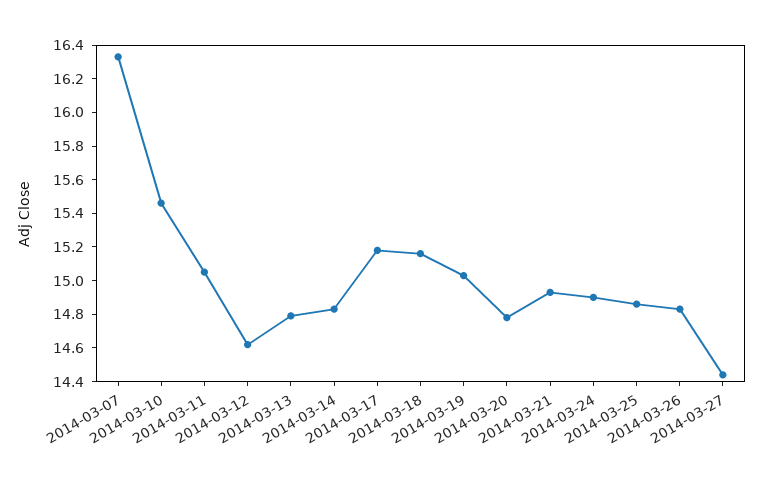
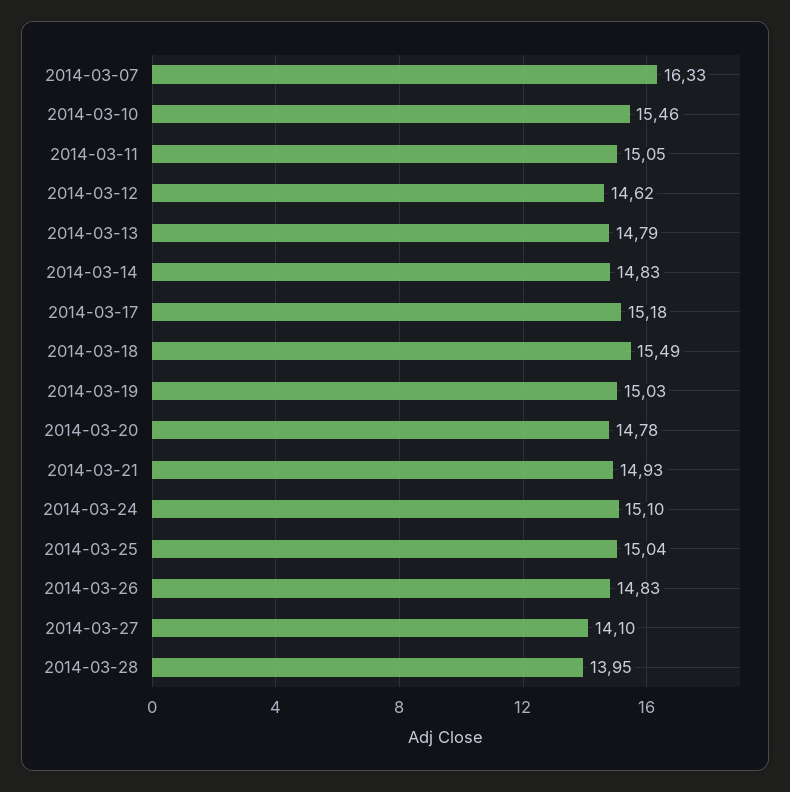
2014-03-18: 15.15 -> 15.49
2014-03-24: 14.9 -> 15.1
2014-03-25: 14.85 -> 15.04
2014-03-27: 14.45 -> 14.1
2014-03-28: none -> 13.95

